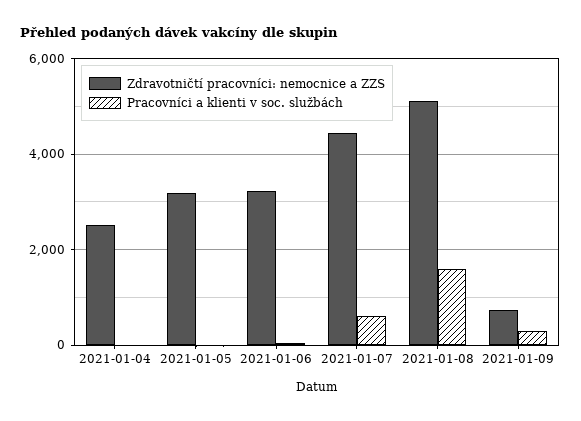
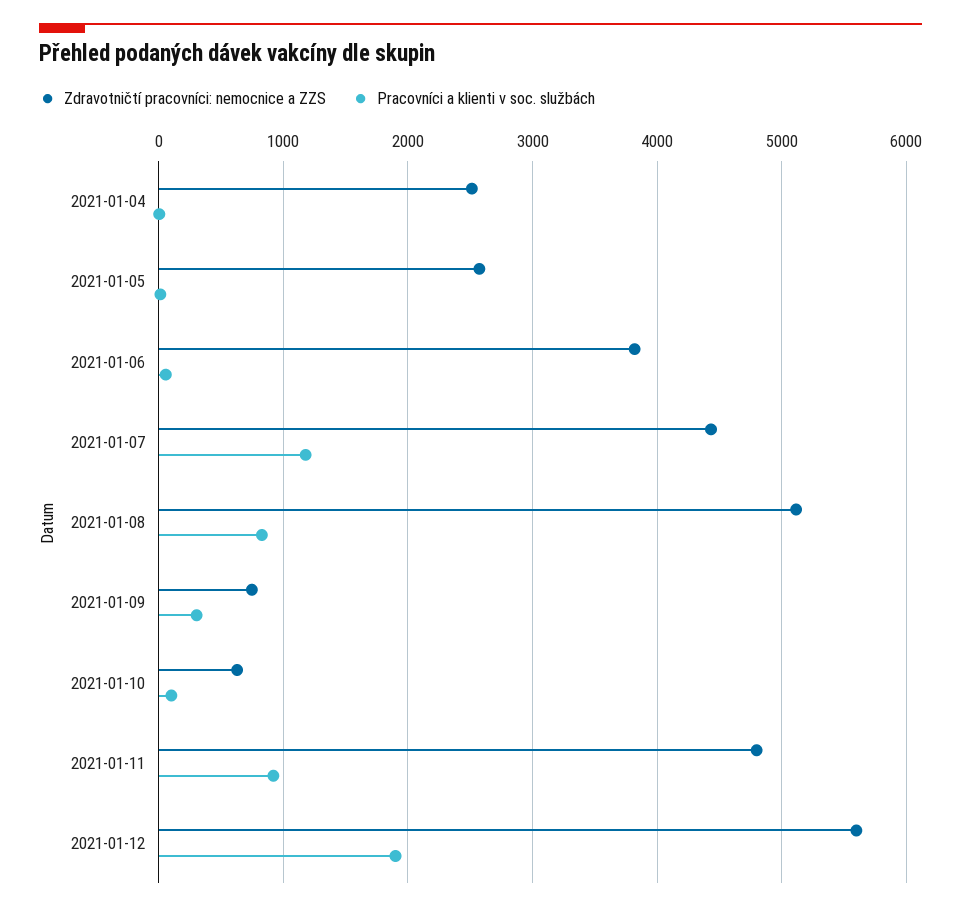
Zdravotničtí pracovníci: nemocnice a ZZS, 2021-01-05: 3200 -> 2600
Zdravotničtí pracovníci: nemocnice a ZZS, 2021-01-06: 3200 -> 3800
Pracovníci a klienti v soc. službách, 2021-01-07: 600 -> 1200
Pracovníci a klienti v soc. službách, 2021-01-08: 1600 -> 800
Zdravotničtí pracovníci: nemocnice a ZZS, 2021-01-10: none -> 600
Pracovníci a klienti v soc. službách, 2021-01-10: none -> 100
Zdravotničtí pracovníci: nemocnice a ZZS, 2021-01-11: none -> 4800
Pracovníci a klienti v soc. službách, 2021-01-11: none -> 900
Zdravotničtí pracovníci: nemocnice a ZZS, 2021-01-12: none -> 5600
Pracovníci a klienti v soc. službách, 2021-01-12: none -> 1900

